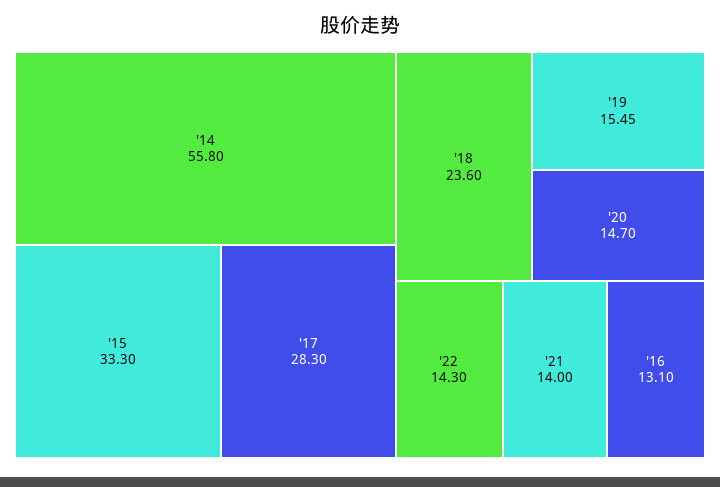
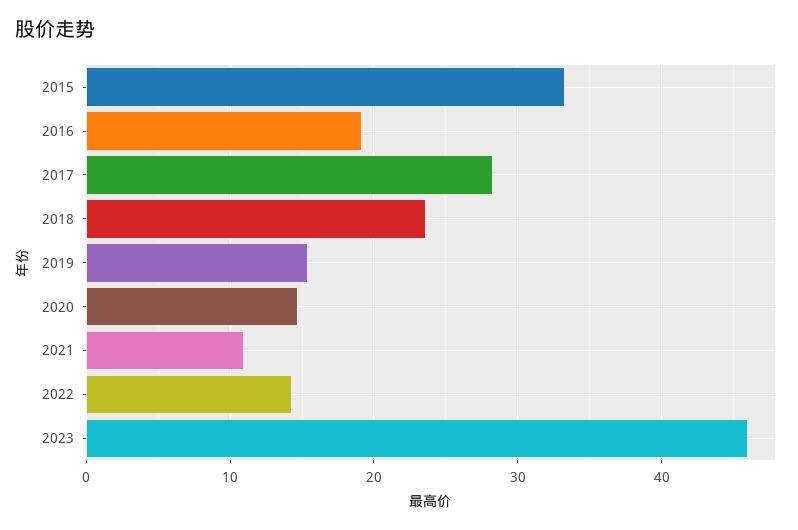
'14: 55.8 -> none
'21: 14 -> 11
'16: 13.1 -> 19
2023: none -> 46

